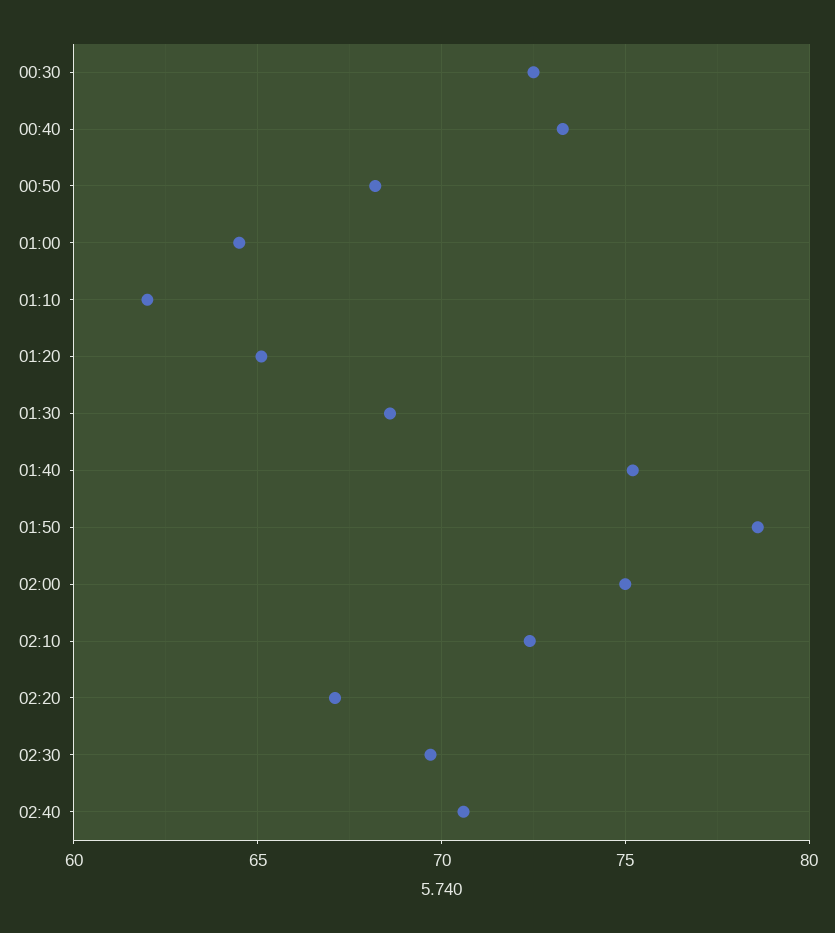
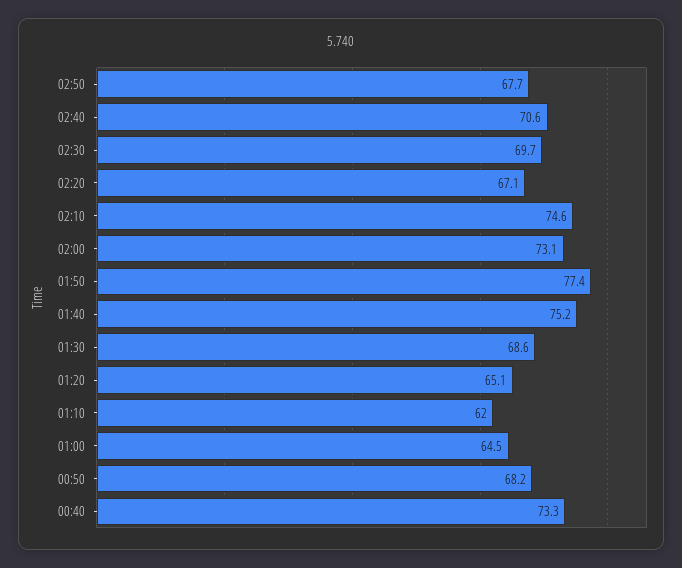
00:30: 72.5 -> none
01:50: 78.5 -> 77.4
02:00: 75 -> 73.1
02:10: 72.5 -> 74.6
02:50: none -> 67.7

